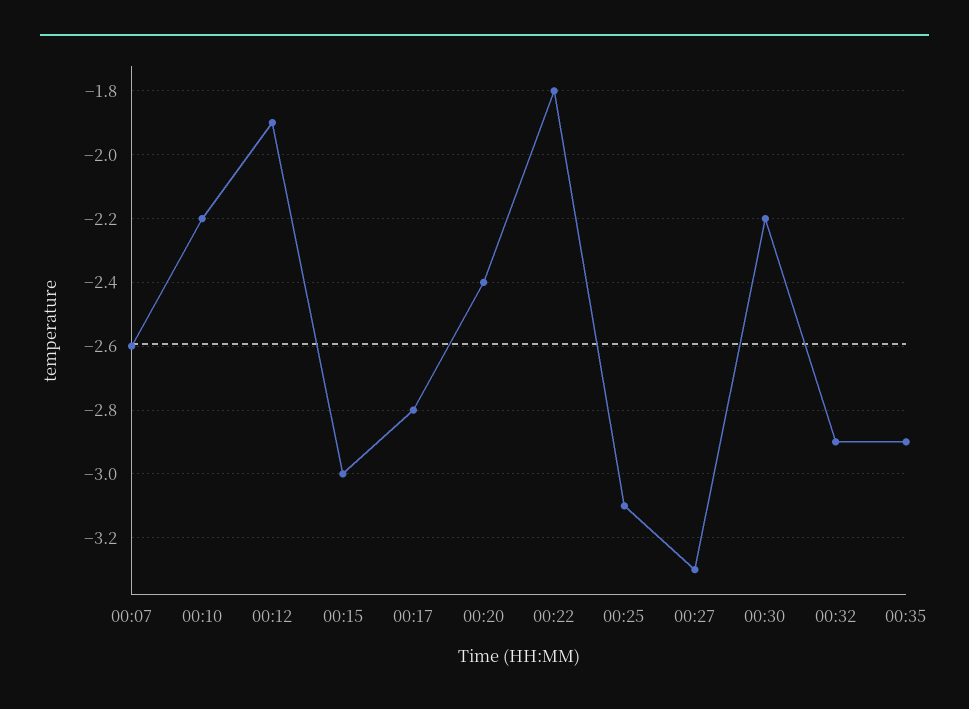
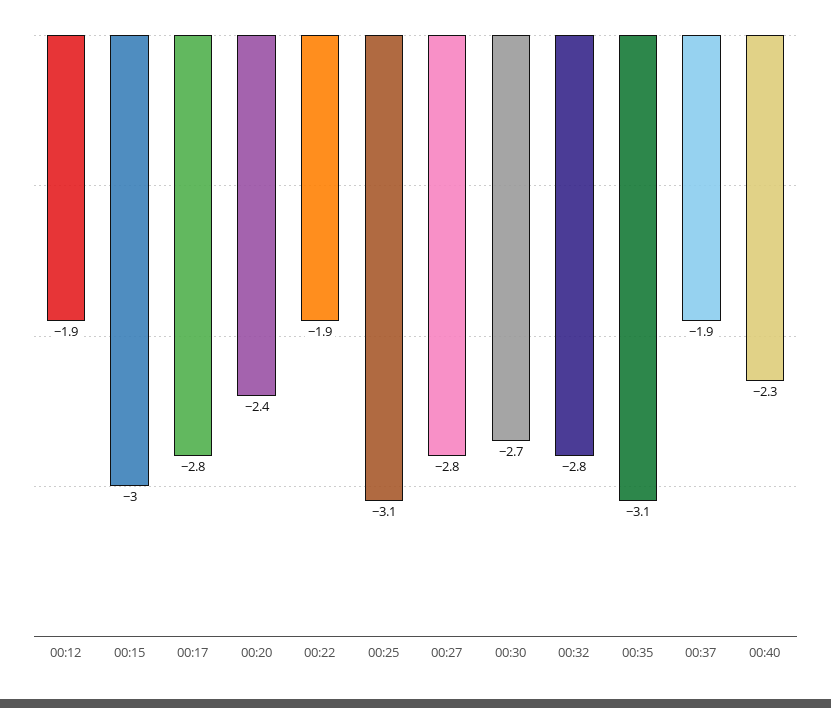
00:07: -2.6 -> none
00:10: -2.2 -> none
00:22: -1.8 -> -1.9
00:27: -3.3 -> -2.8
00:30: -2.2 -> -2.7
00:32: -2.9 -> -2.8
00:35: -2.9 -> -3.1
00:37: none -> -1.9
00:40: none -> -2.3

